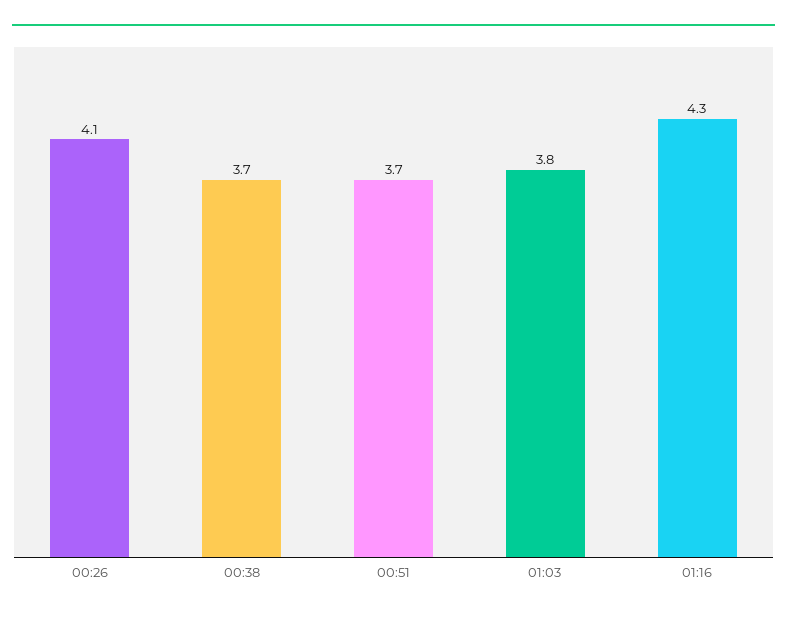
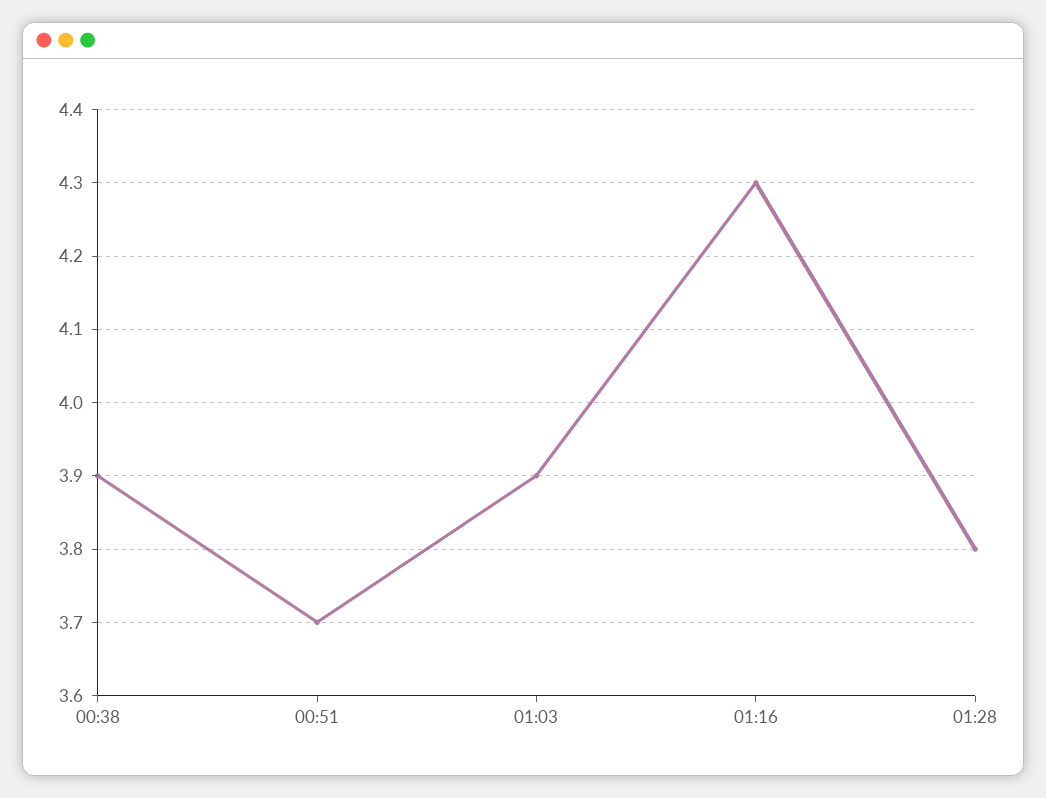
00:26: 4.1 -> none
00:38: 3.7 -> 3.9
01:03: 3.8 -> 3.9
01:28: none -> 3.8

